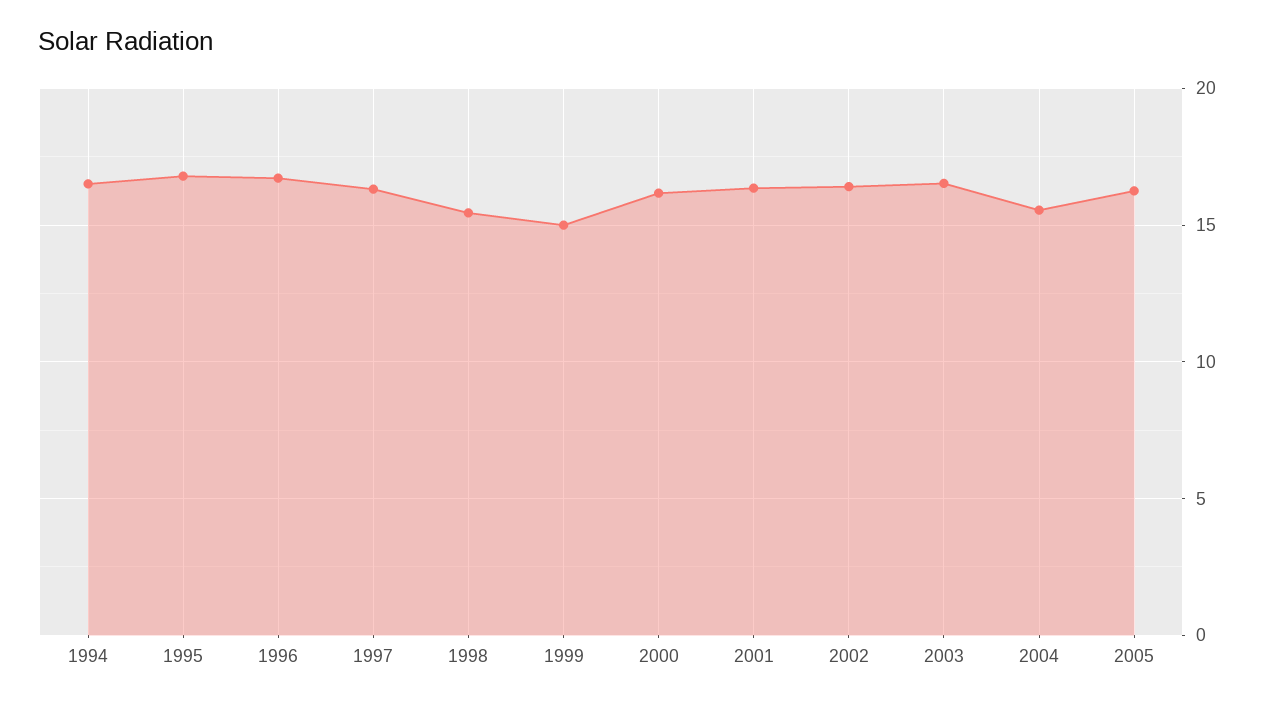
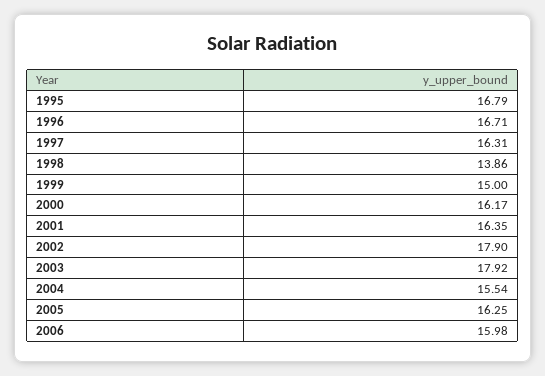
1994: 16.5 -> none
1998: 15.5 -> 13.86
2002: 16.5 -> 17.9
2003: 16.5 -> 17.92
2006: none -> 15.98

